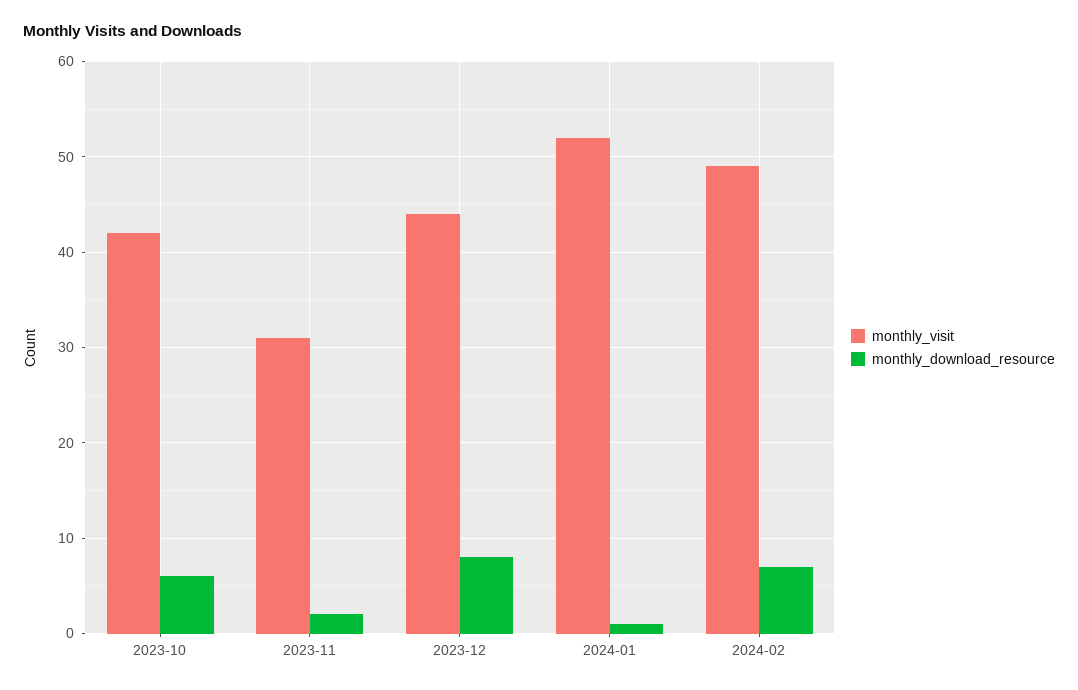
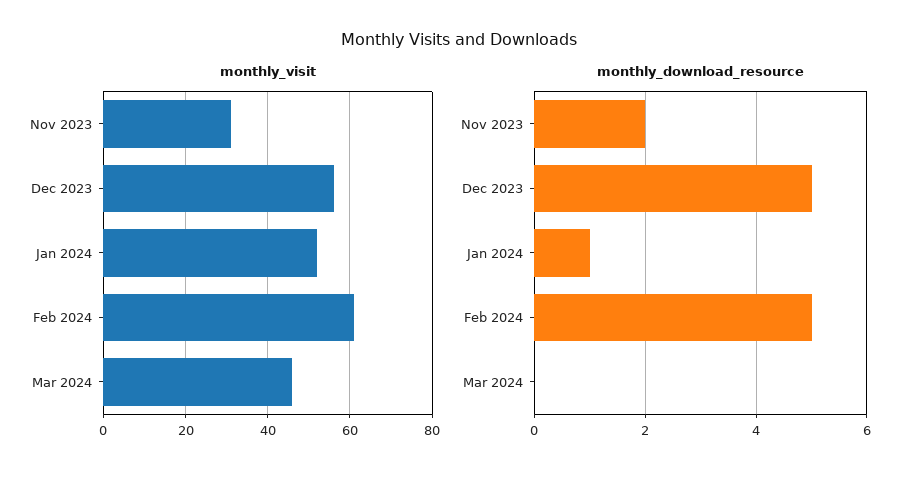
monthly_visit, 2023-10: 42 -> none
monthly_download_resource, 2023-10: 6 -> none
monthly_visit, 2023-12: 44 -> 55
monthly_download_resource, 2023-12: 8 -> 5
monthly_visit, 2024-02: 49 -> 60
monthly_download_resource, 2024-02: 7 -> 5
monthly_visit, Mar 2024: none -> 45
monthly_download_resource, Mar 2024: none -> 0

